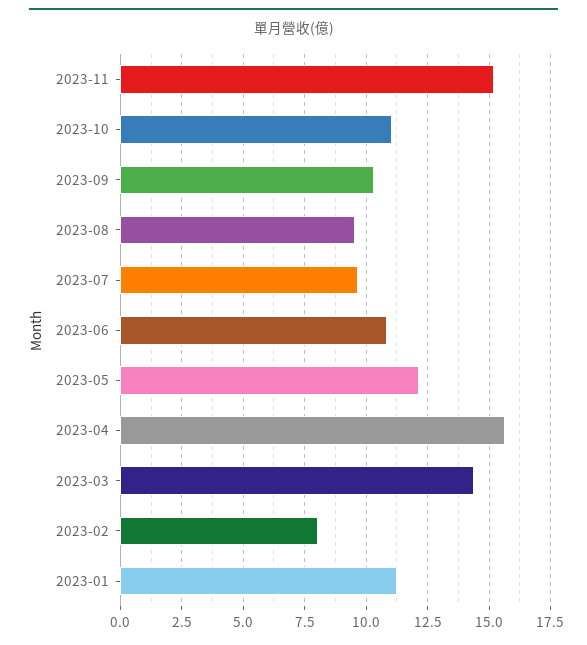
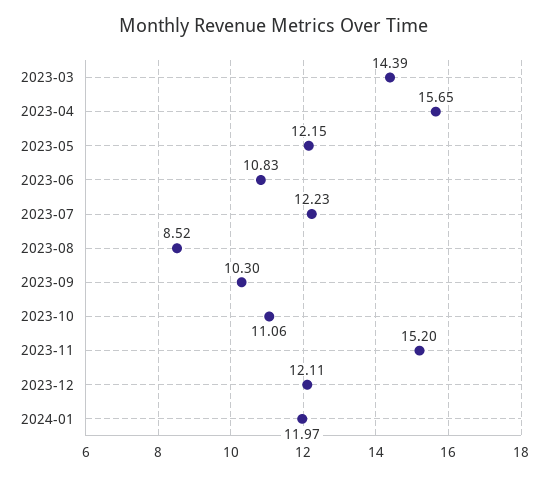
2023-08: 9.5 -> 8.52
2023-07: 9.75 -> 12.23
2023-02: 8 -> none
2023-01: 11.25 -> none
2023-12: none -> 12.11
2024-01: none -> 11.97

